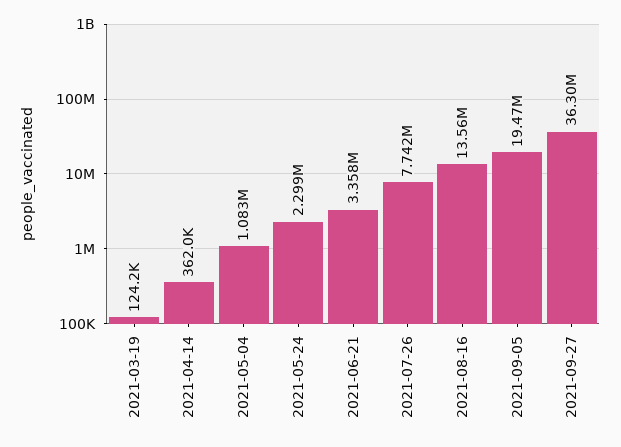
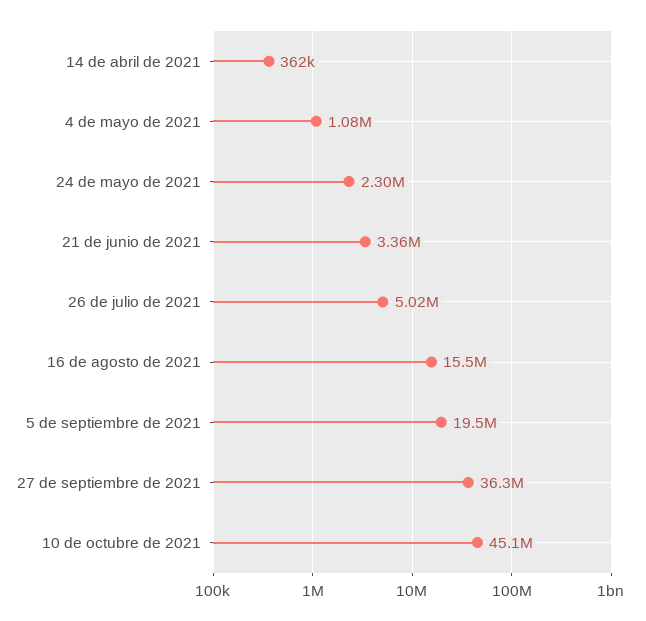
2021-03-19: 124200 -> none
2021-07-26: 7742000 -> 5020000
2021-08-16: 13560000 -> 15500000
10 de octubre de 2021: none -> 45100000

